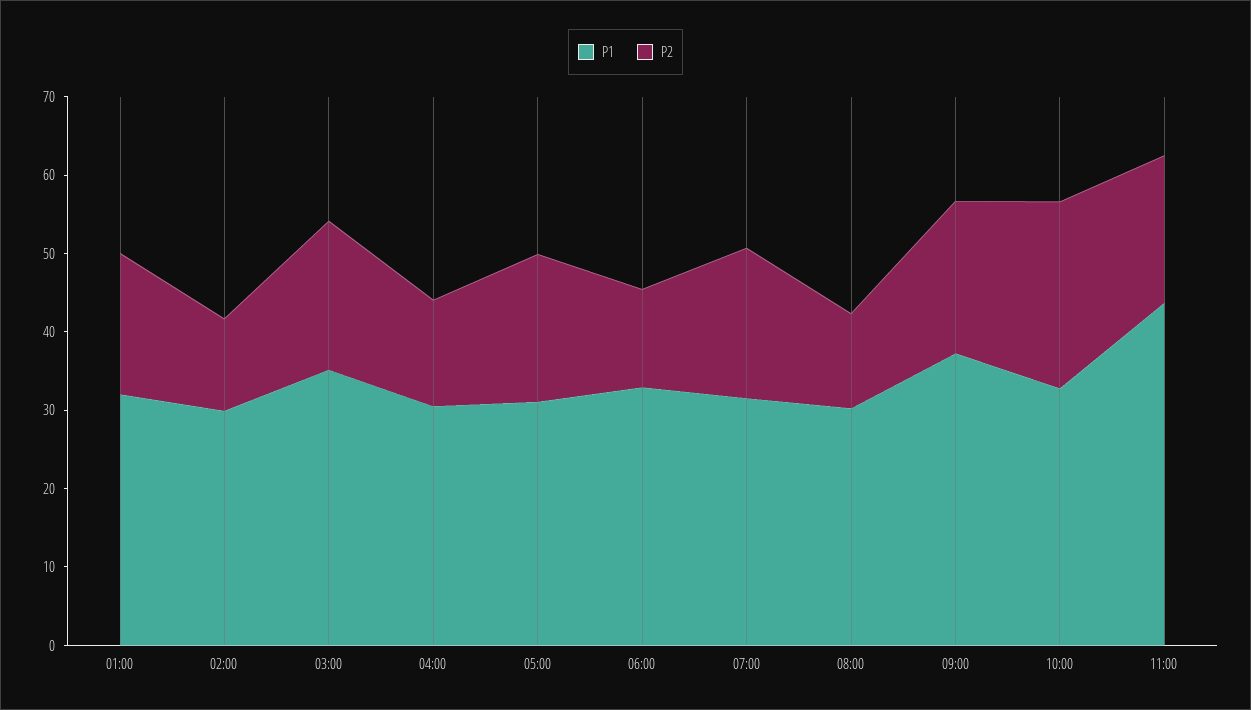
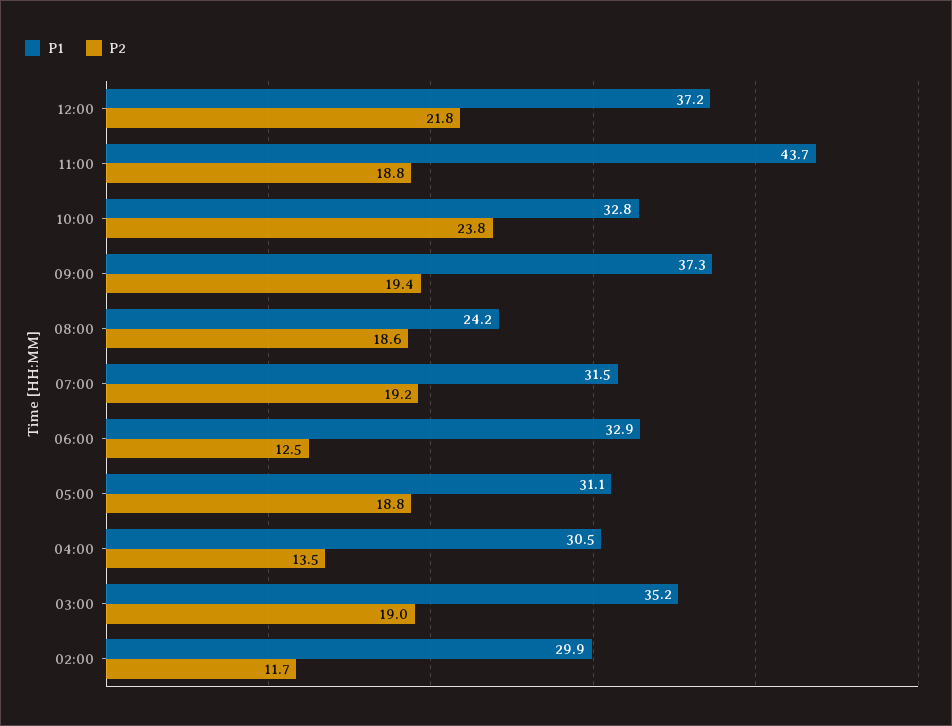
P1, 01:00: 32 -> none
P2, 01:00: 18 -> none
P1, 08:00: 30 -> 24.2
P2, 08:00: 12 -> 18.6
P1, 12:00: none -> 37.2
P2, 12:00: none -> 21.8

